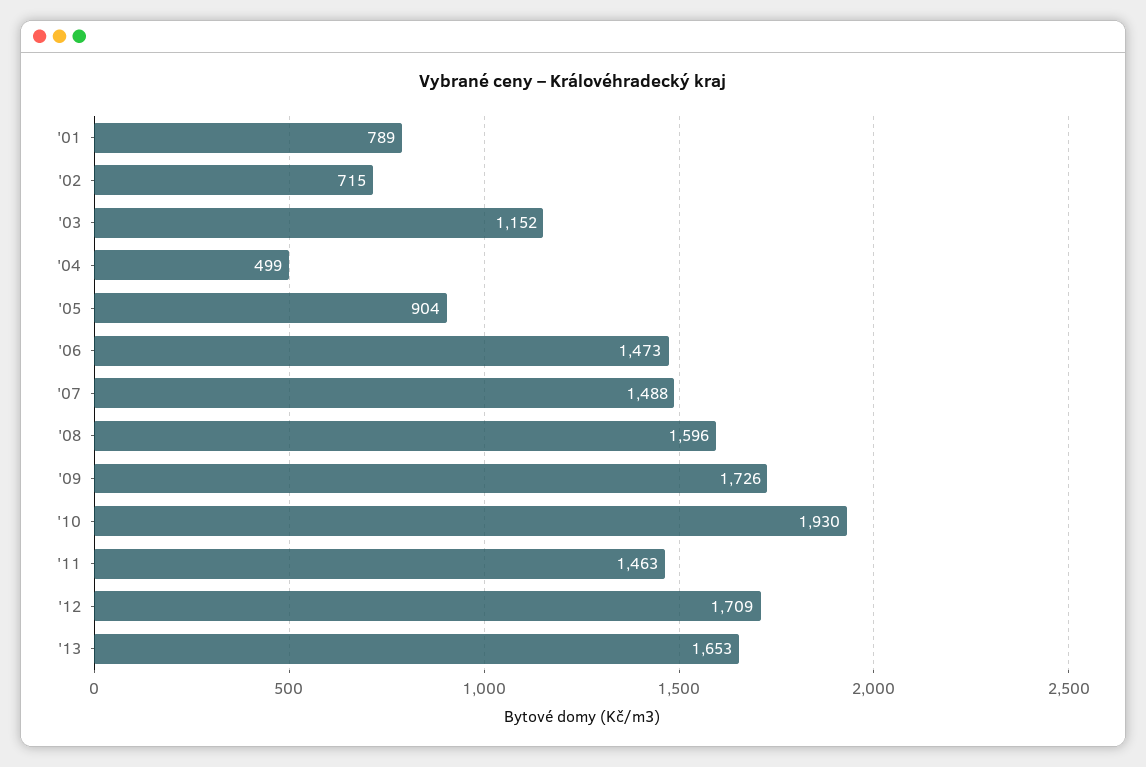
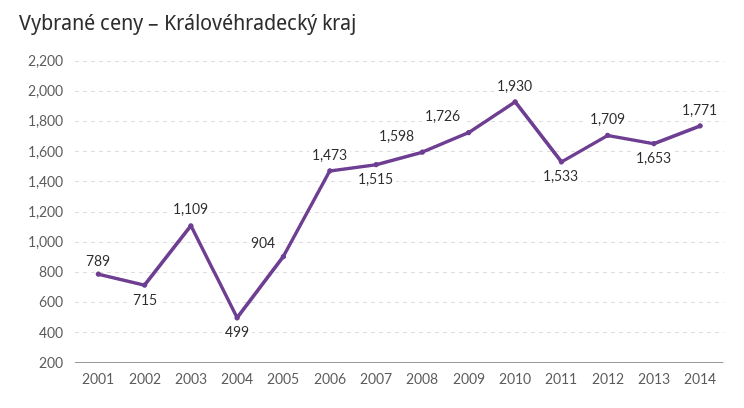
'03: 1152 -> 1109
'07: 1488 -> 1515
'08: 1596 -> 1598
'11: 1463 -> 1533
2014: none -> 1771

